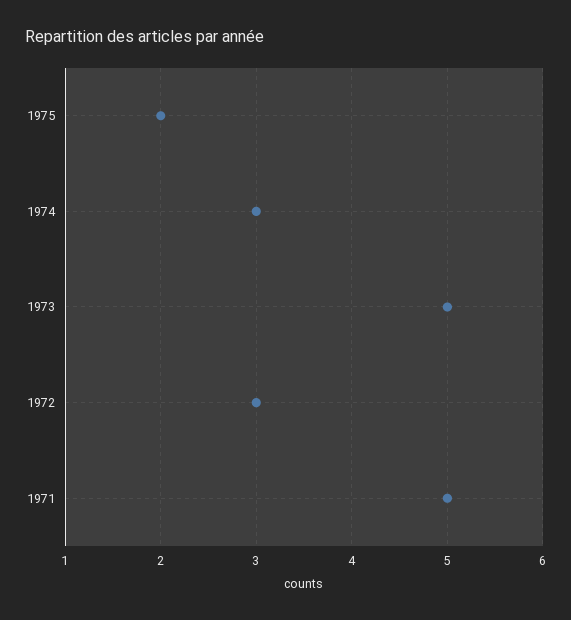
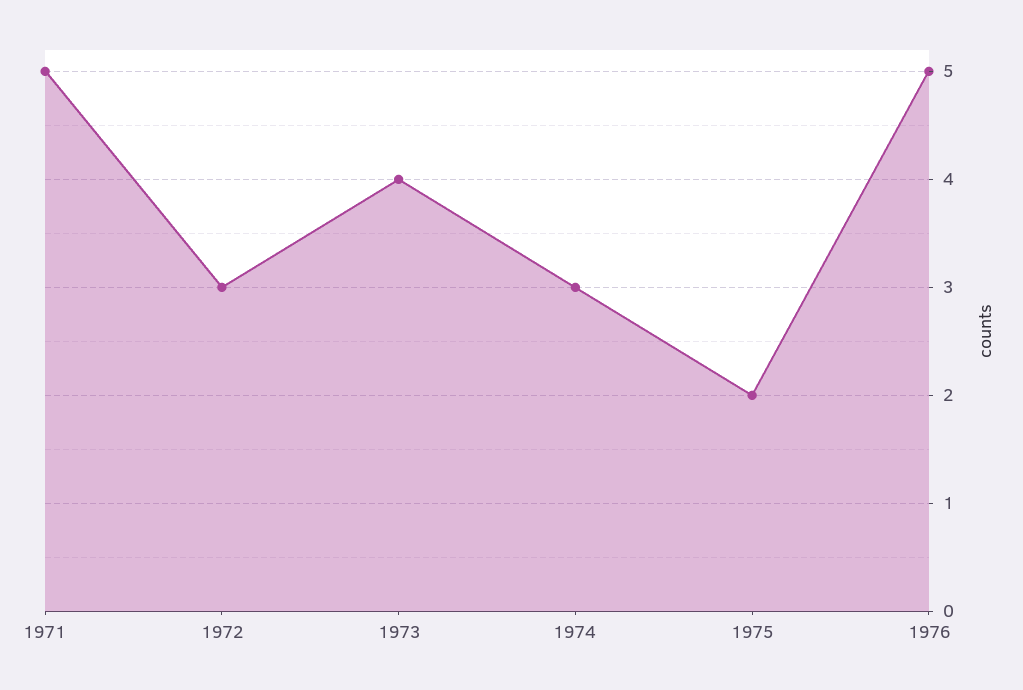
1973: 5 -> 4
1976: none -> 5

